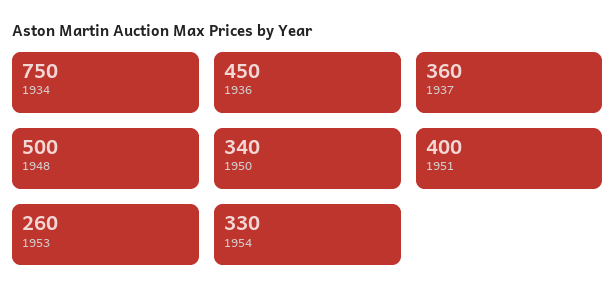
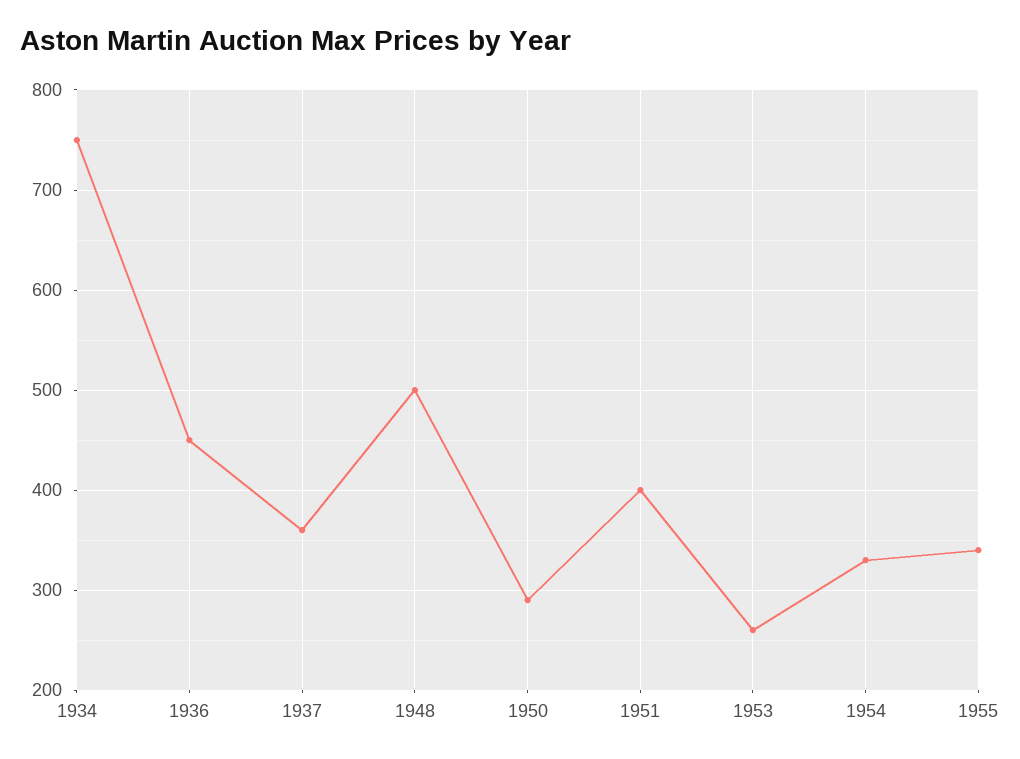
1950: 340 -> 290
1955: none -> 340

